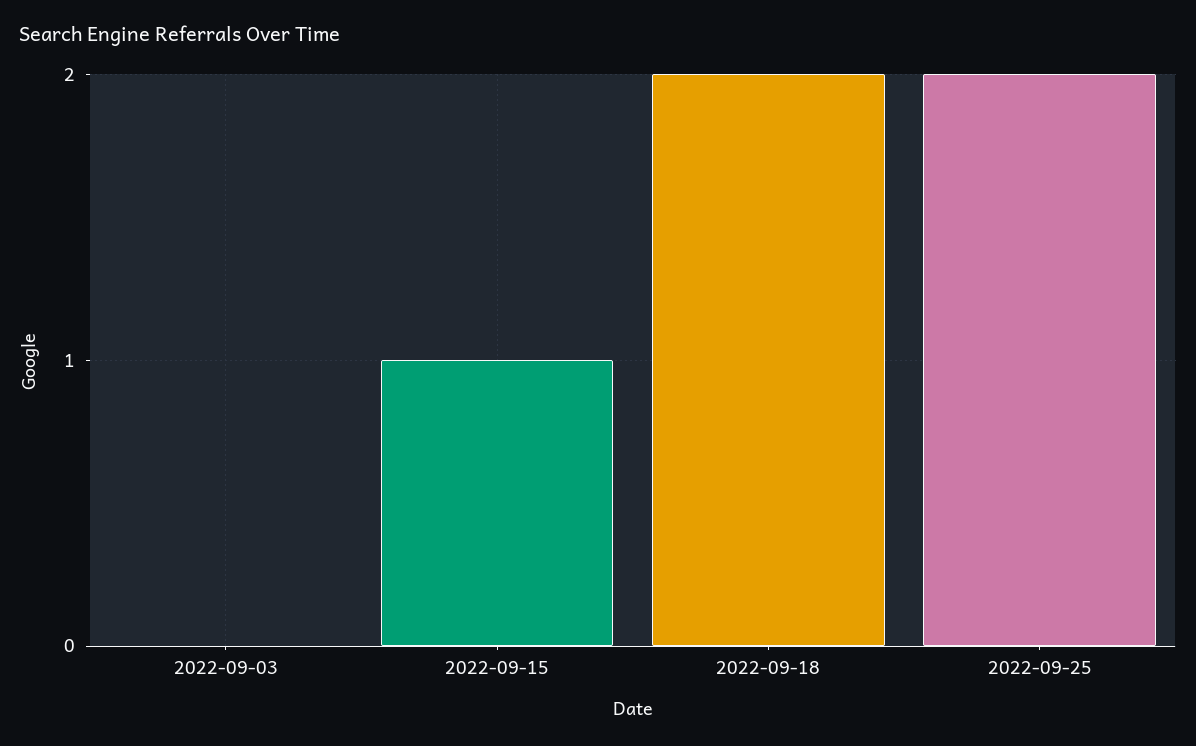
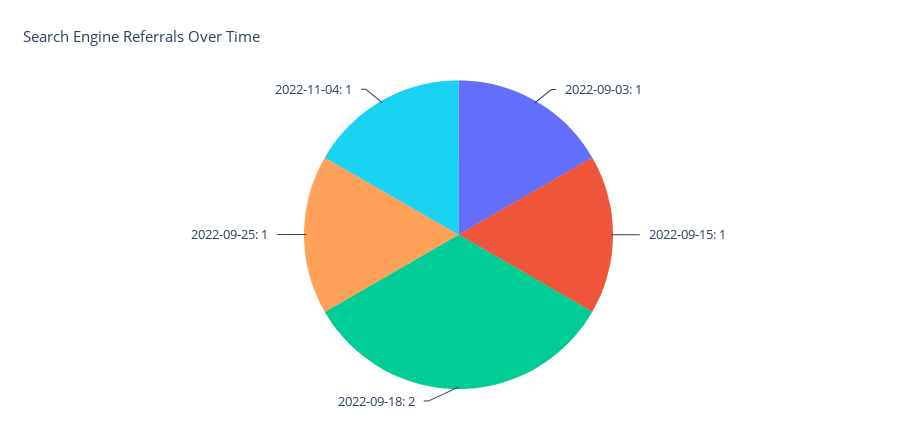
2022-09-03: 0 -> 1
2022-09-25: 2 -> 1
2022-11-04: none -> 1

